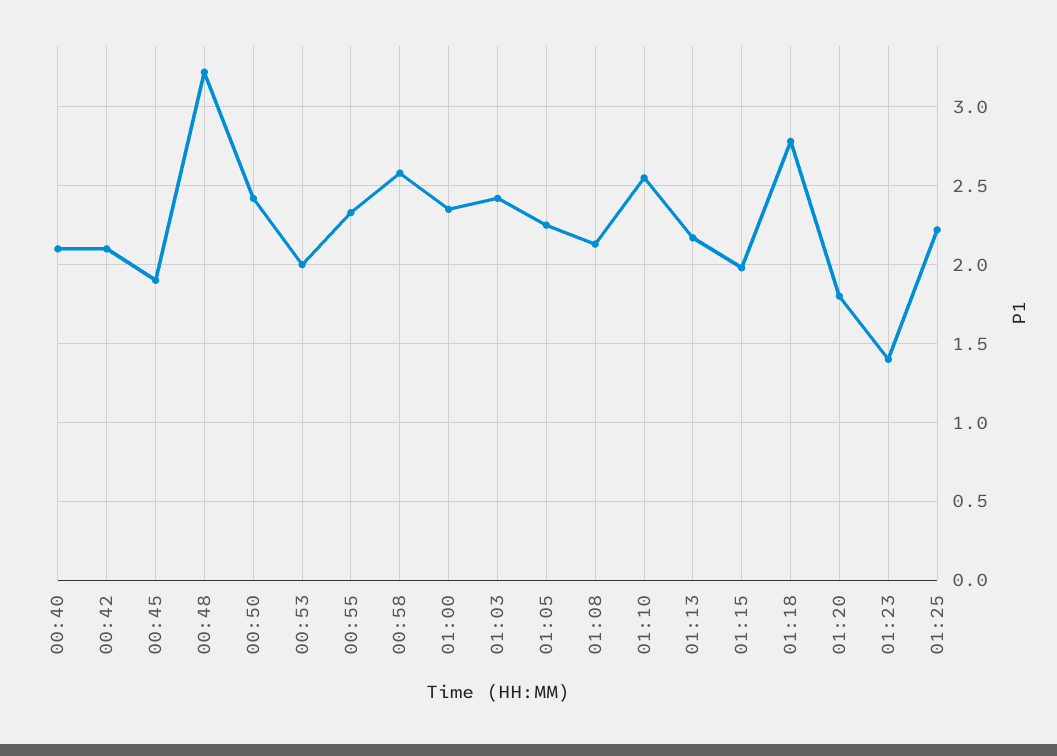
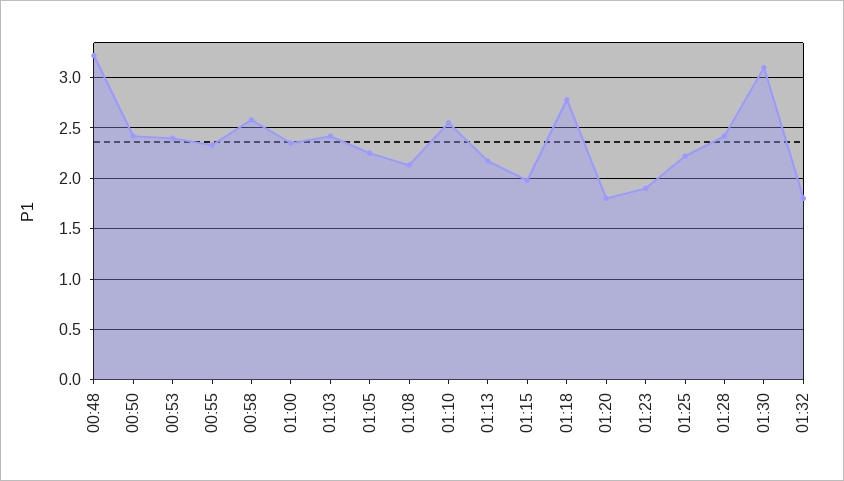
00:40: 2.1 -> none
00:42: 2.1 -> none
00:45: 1.9 -> none
00:53: 2 -> 2.4
01:23: 1.4 -> 1.9
01:28: none -> 2.4
01:30: none -> 3.1
01:32: none -> 1.8

